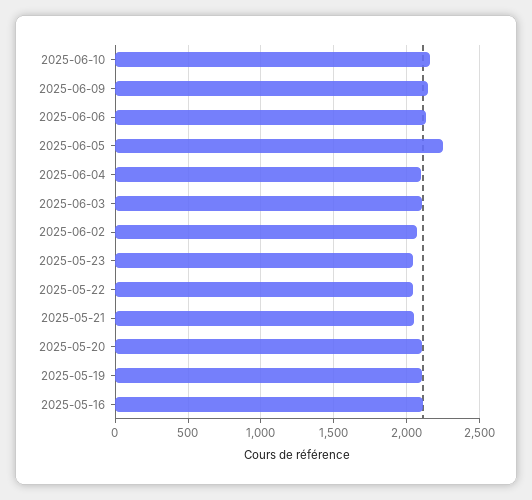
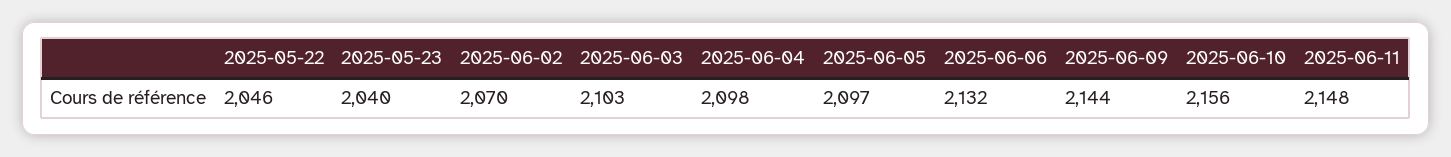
2025-06-05: 2250 -> 2097
2025-05-21: 2050 -> none
2025-05-20: 2100 -> none
2025-05-19: 2100 -> none
2025-05-16: 2100 -> none
2025-06-11: none -> 2148

